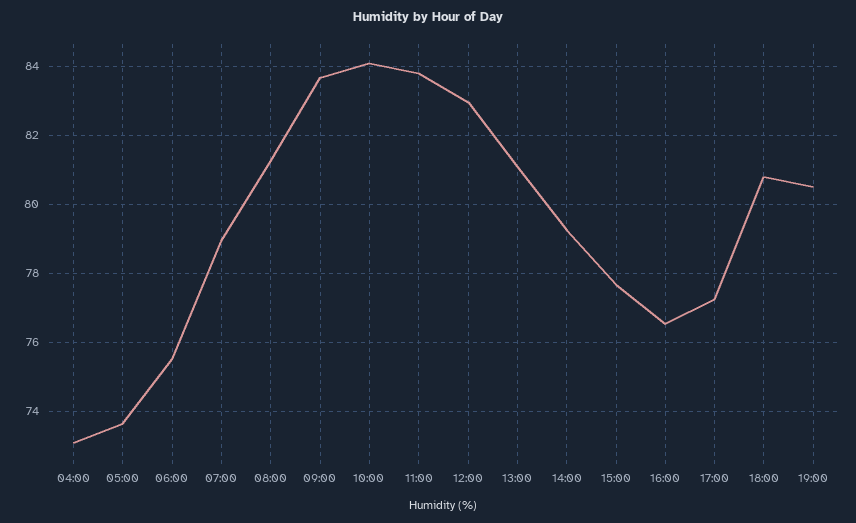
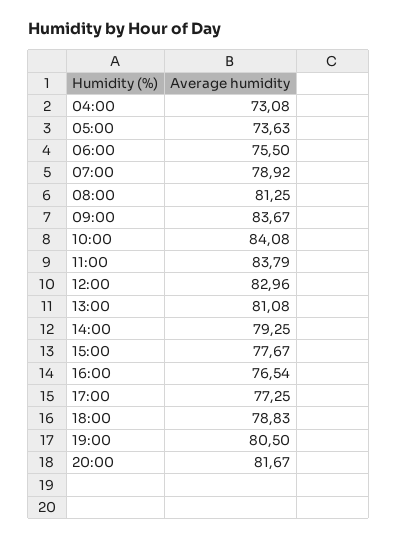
18:00: 80.8 -> 78.83
20:00: none -> 81.67

